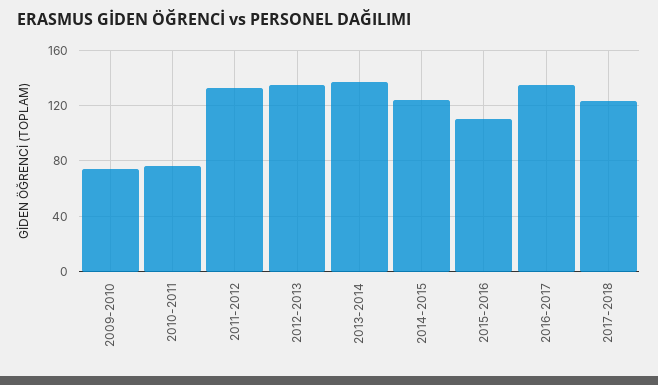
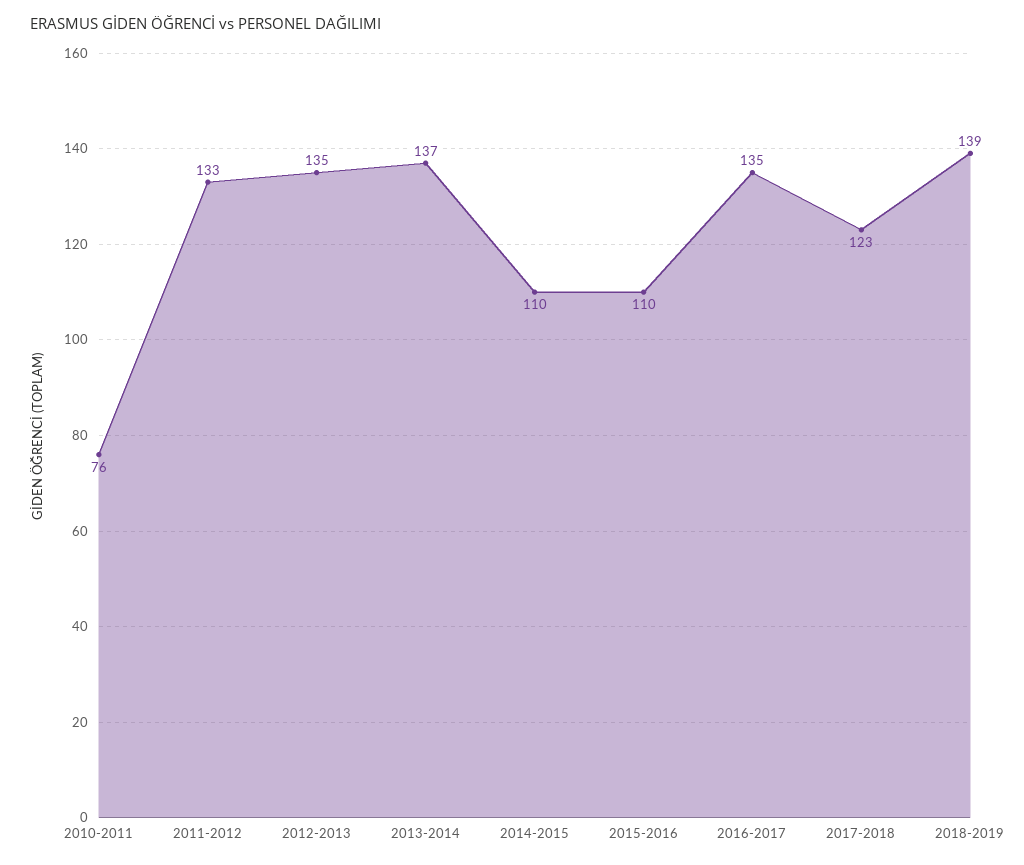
2009-2010: 75 -> none
2014-2015: 125 -> 110
2018-2019: none -> 139

